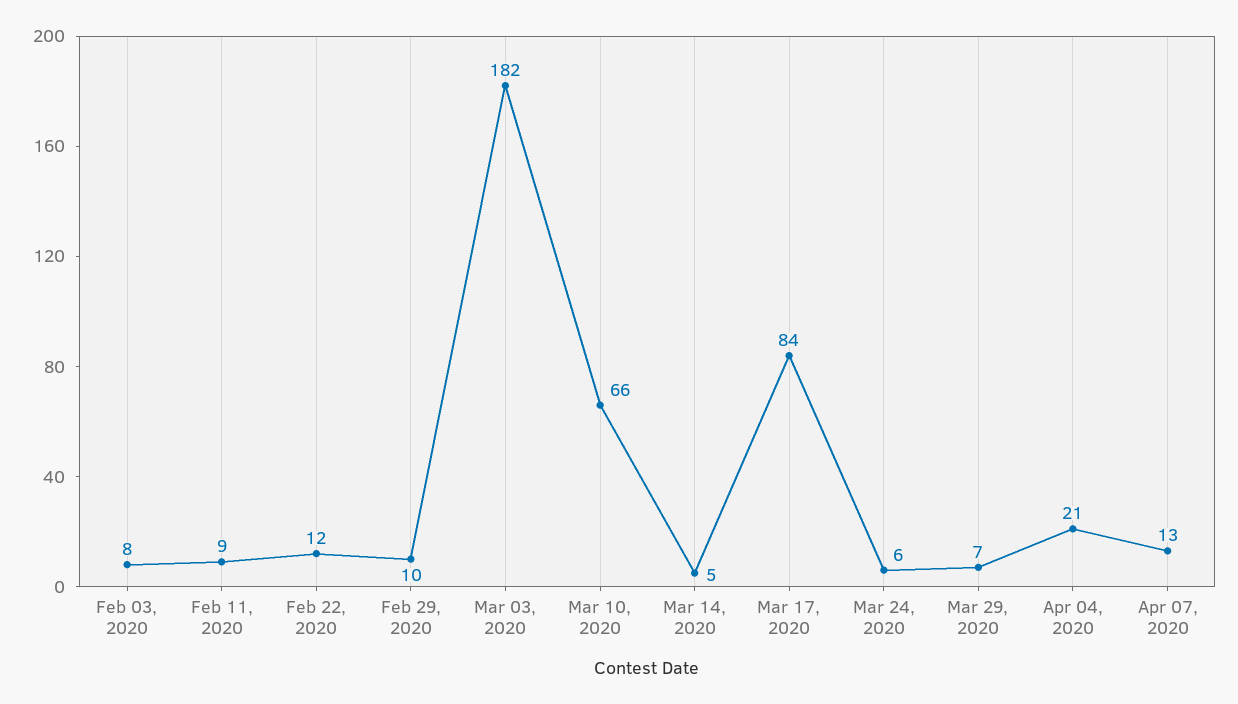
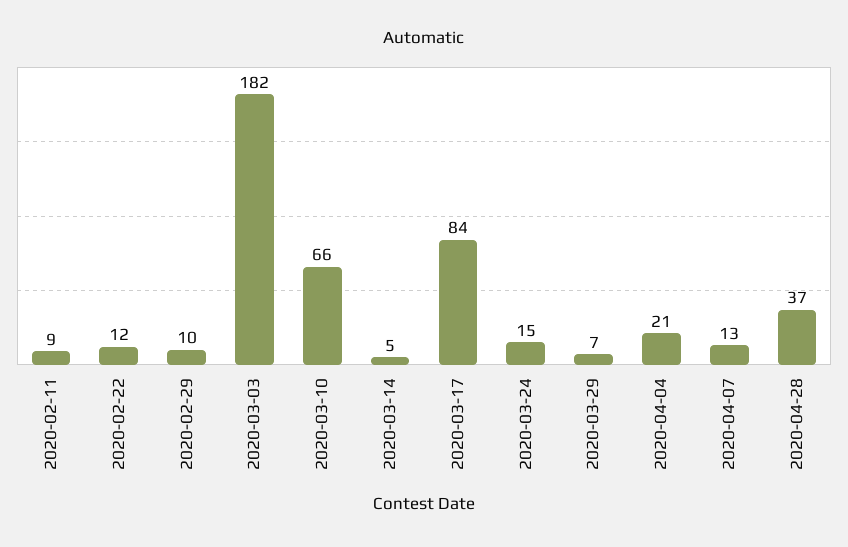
Feb 03, 2020: 8 -> none
Mar 24, 2020: 6 -> 15
2020-04-28: none -> 37

